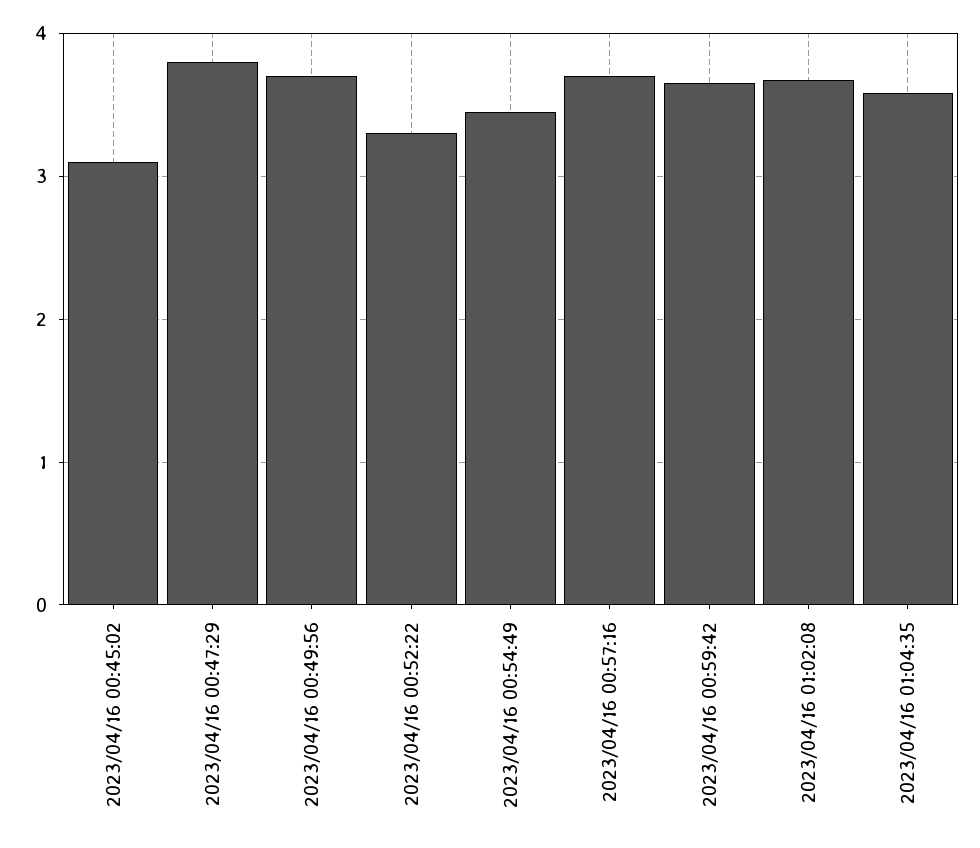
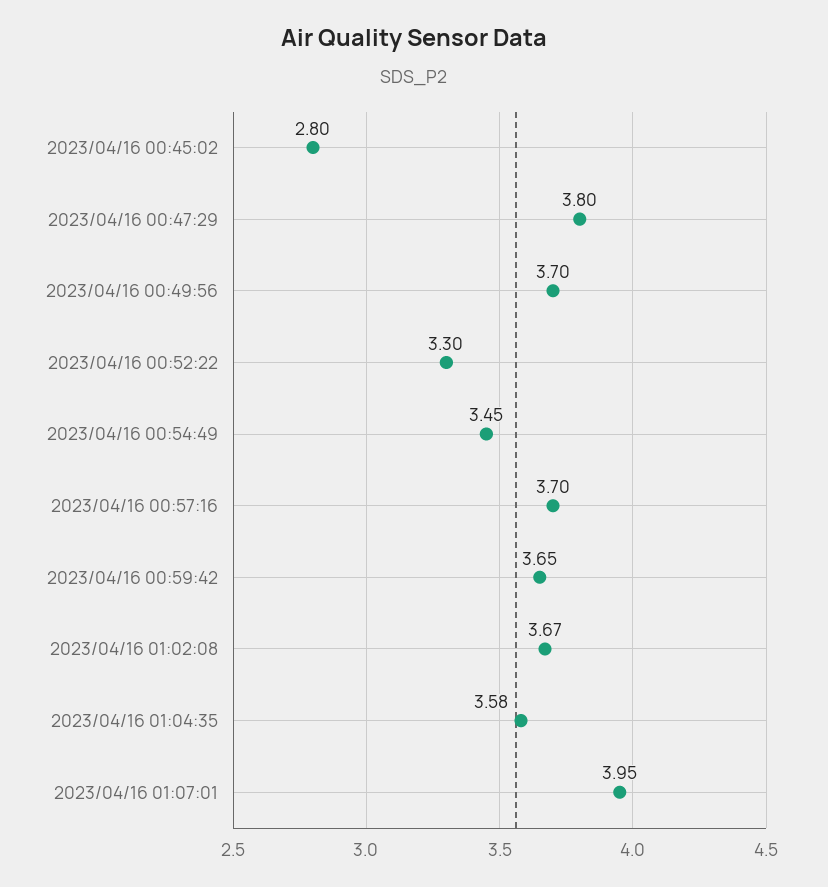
2023/04/16 00:45:02: 3.1 -> 2.8
2023/04/16 01:07:01: none -> 3.95

